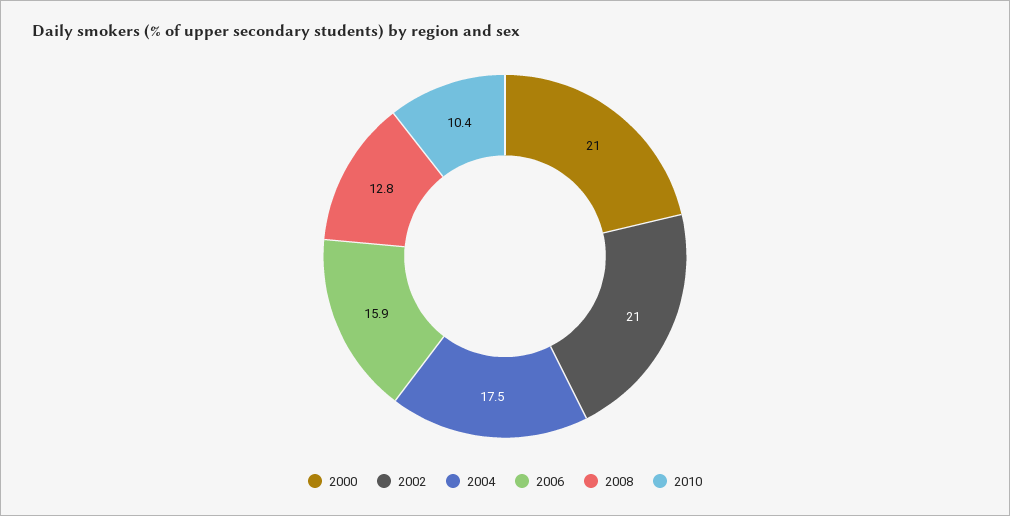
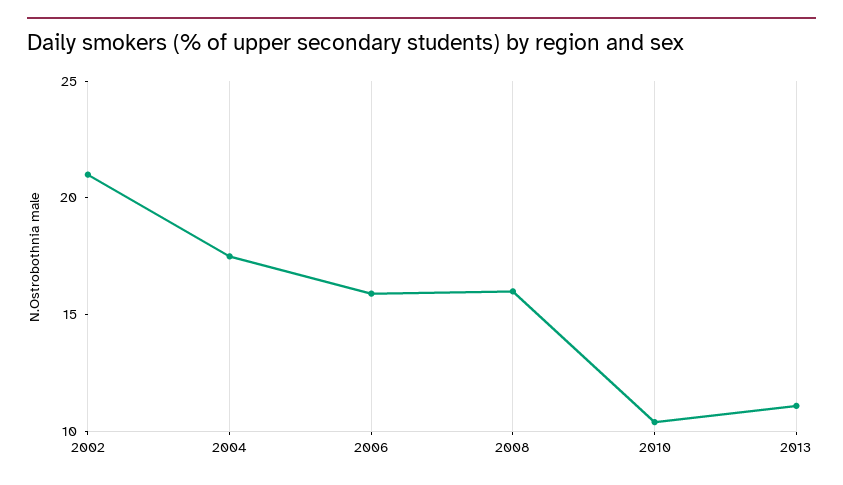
2000: 21 -> none
2008: 12.8 -> 16
2013: none -> 11

